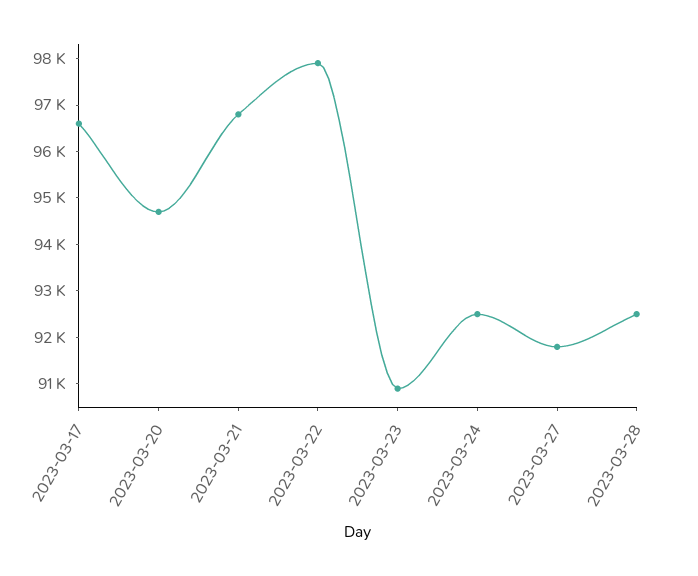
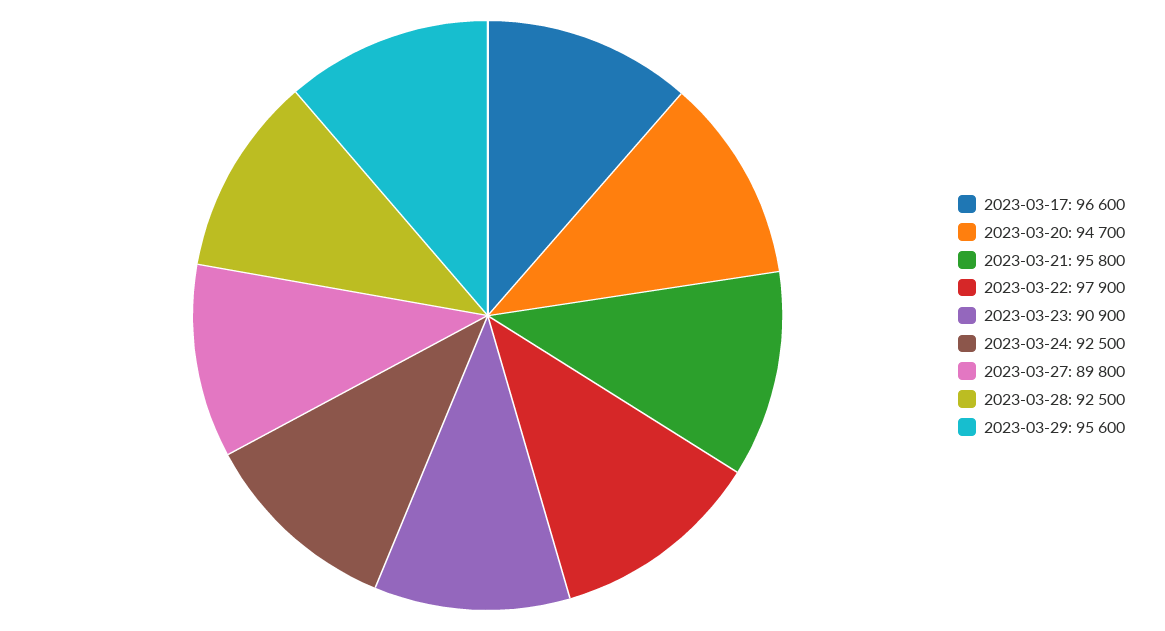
2023-03-21: 96800 -> 95800
2023-03-27: 91800 -> 89800
2023-03-29: none -> 95600

